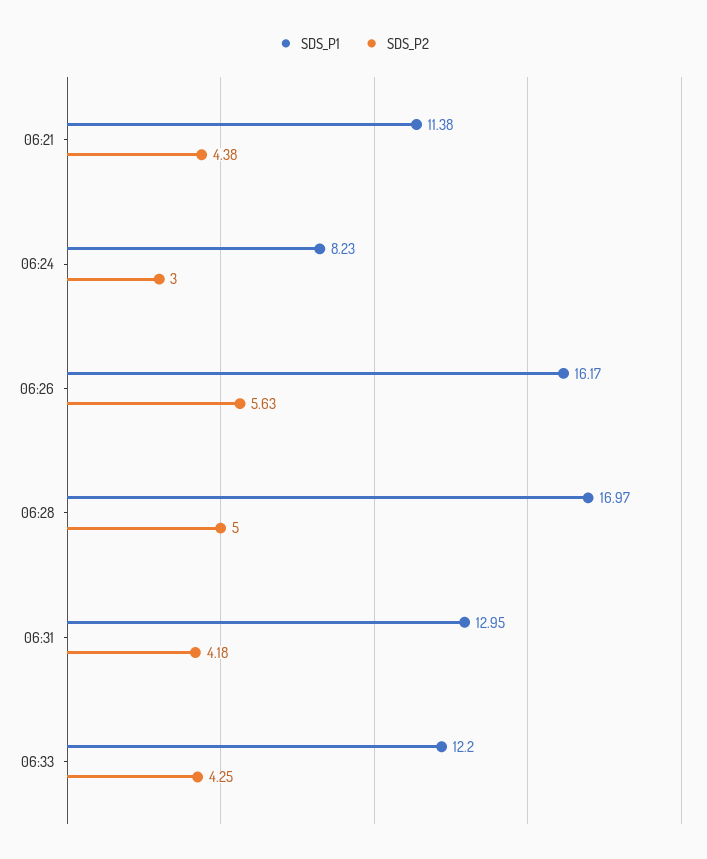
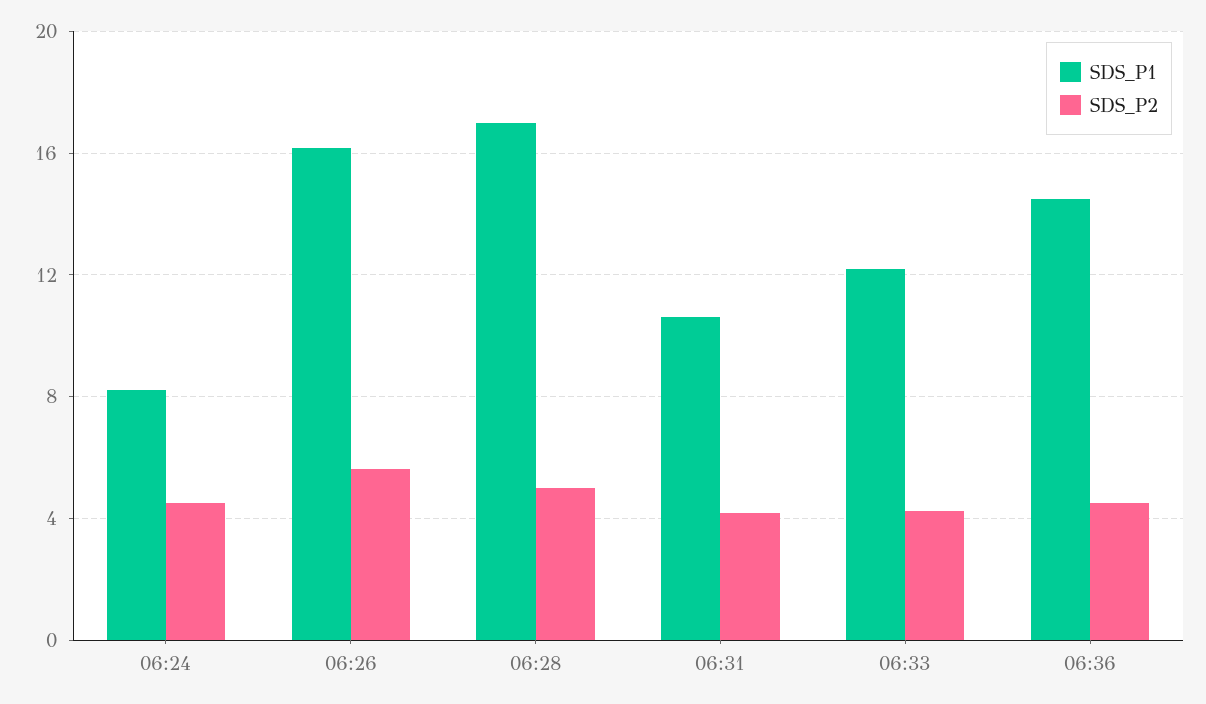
SDS_P1, 06:21: 11.38 -> none
SDS_P2, 06:21: 4.38 -> none
SDS_P2, 06:24: 3 -> 4.5
SDS_P1, 06:31: 12.95 -> 10.5
SDS_P1, 06:36: none -> 14.5
SDS_P2, 06:36: none -> 4.5

